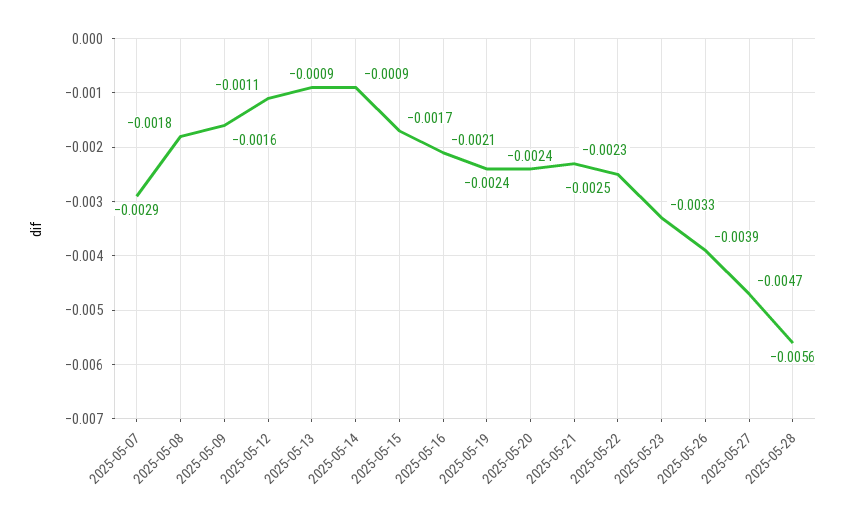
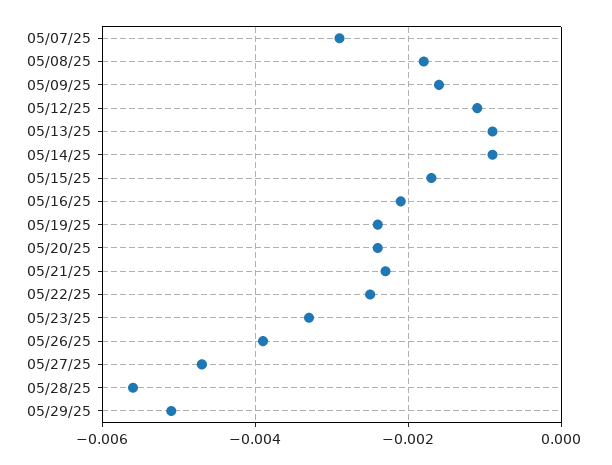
05/29/25: none -> -0.005

